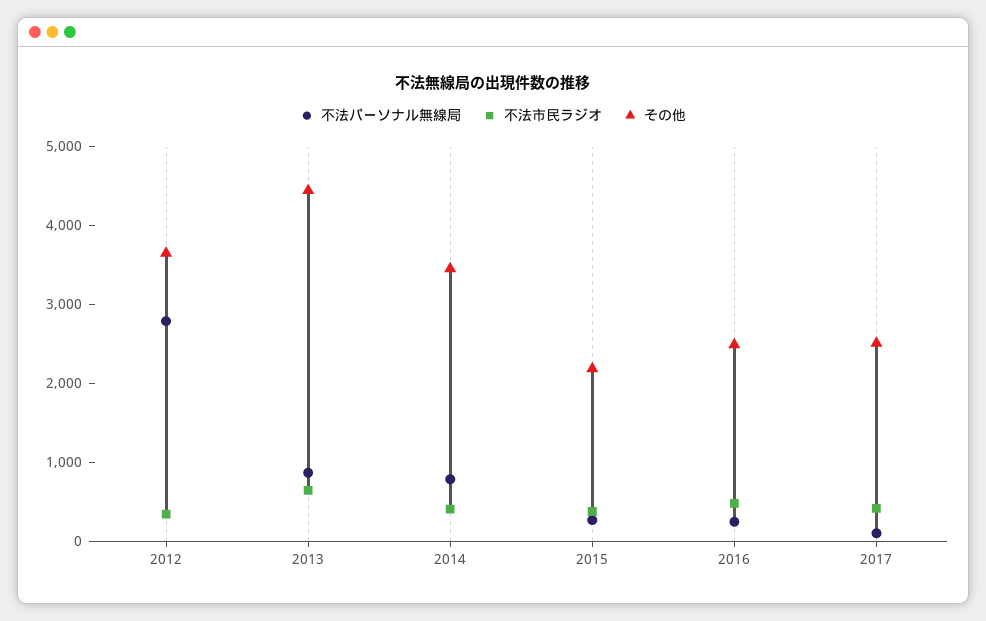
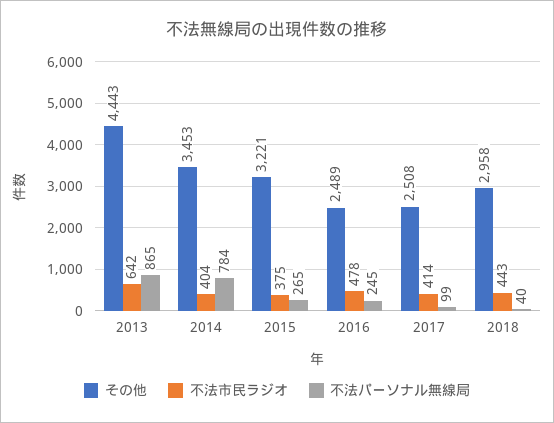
不法パーソナル無線局, 2012: 2800 -> none
不法市民ラジオ, 2012: 400 -> none
その他, 2012: 3600 -> none
その他, 2015: 2200 -> 3221
その他, 2018: none -> 2958
不法市民ラジオ, 2018: none -> 443
不法パーソナル無線局, 2018: none -> 40

